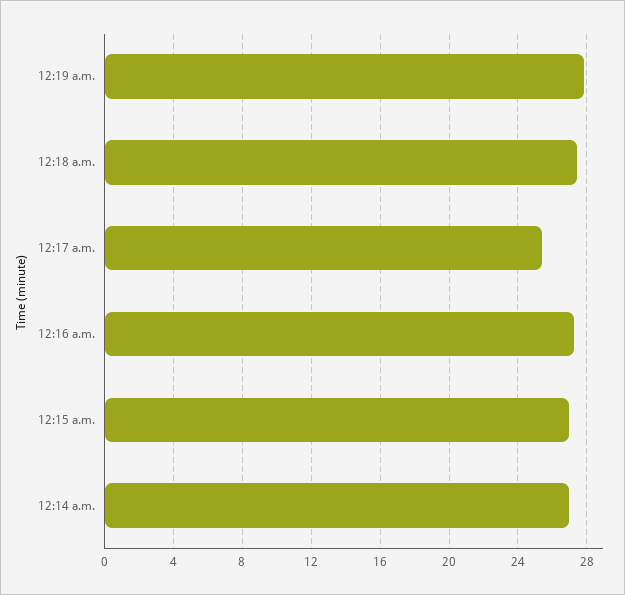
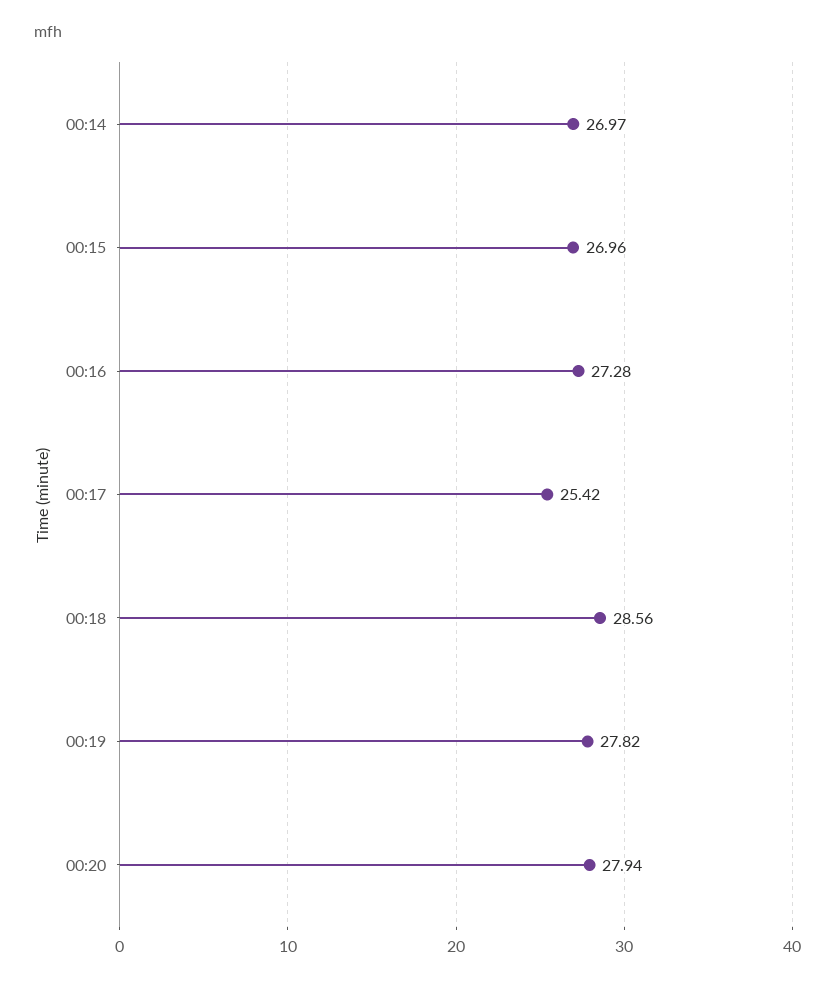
12:18 a.m.: 27.5 -> 28.56
00:20: none -> 27.94

